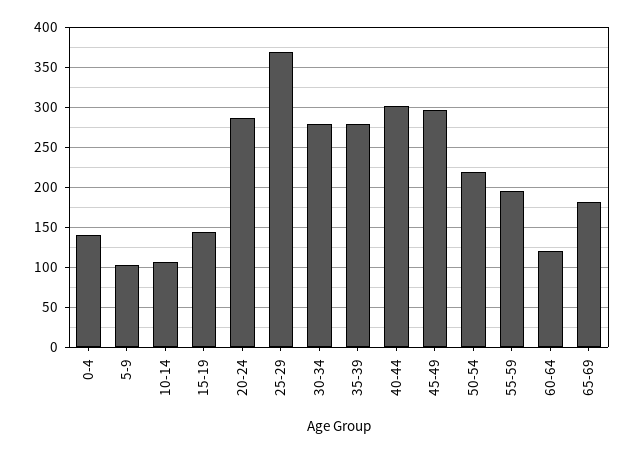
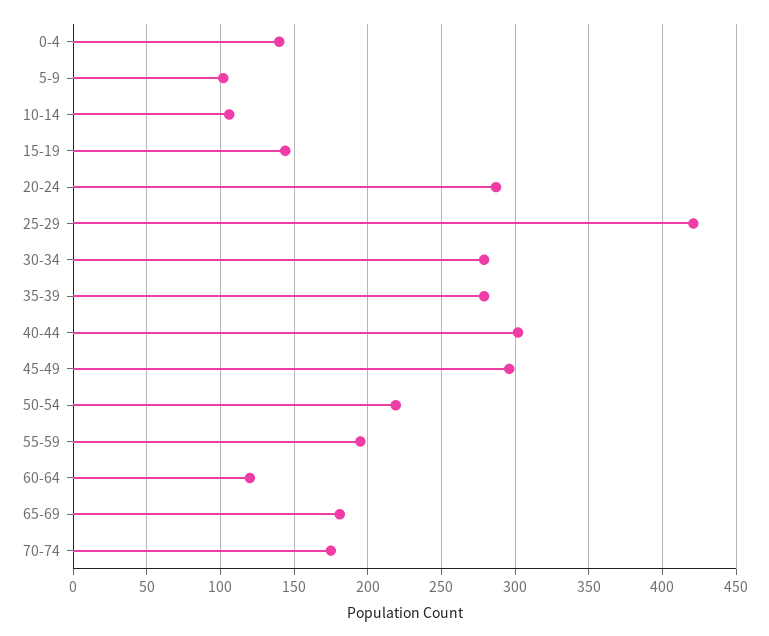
25-29: 370 -> 420
70-74: none -> 175

